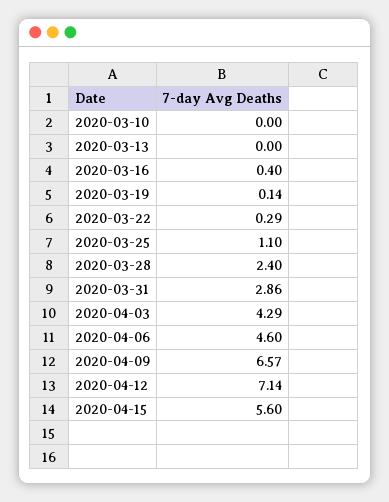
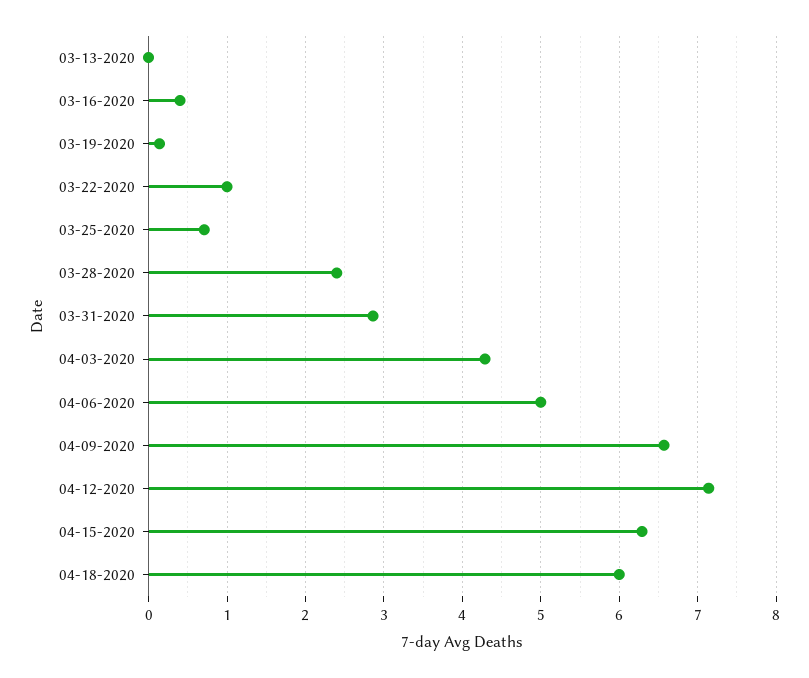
2020-03-10: 0 -> none
2020-03-22: 0.29 -> 1
2020-03-25: 1.1 -> 0.7
2020-04-06: 4.6 -> 5
2020-04-15: 5.6 -> 6.3
04-18-2020: none -> 6

